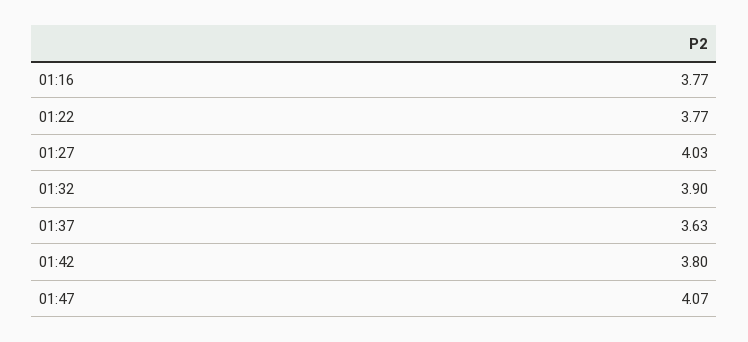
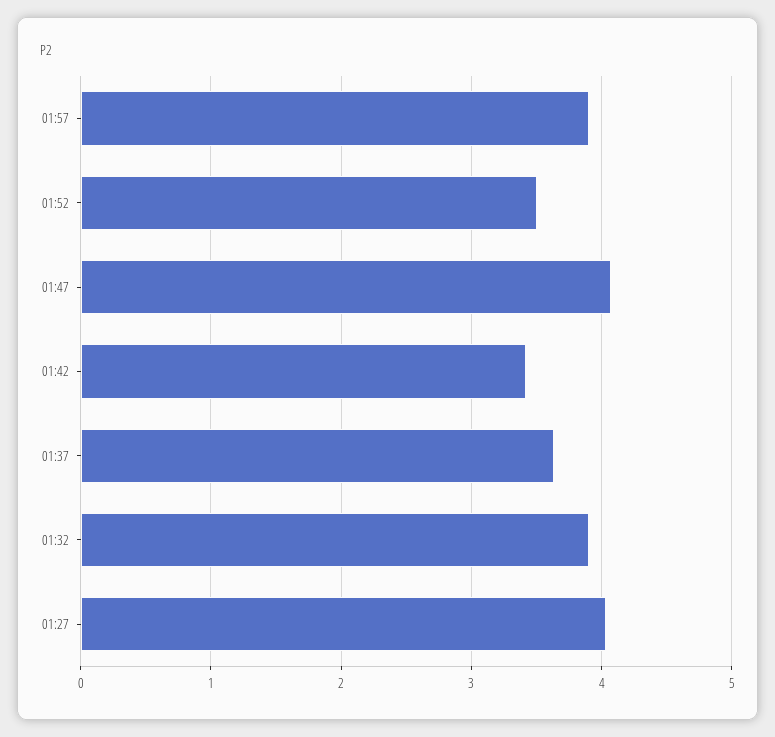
01:16: 3.77 -> none
01:22: 3.77 -> none
01:42: 3.8 -> 3.4
01:57: none -> 3.9
01:52: none -> 3.5

